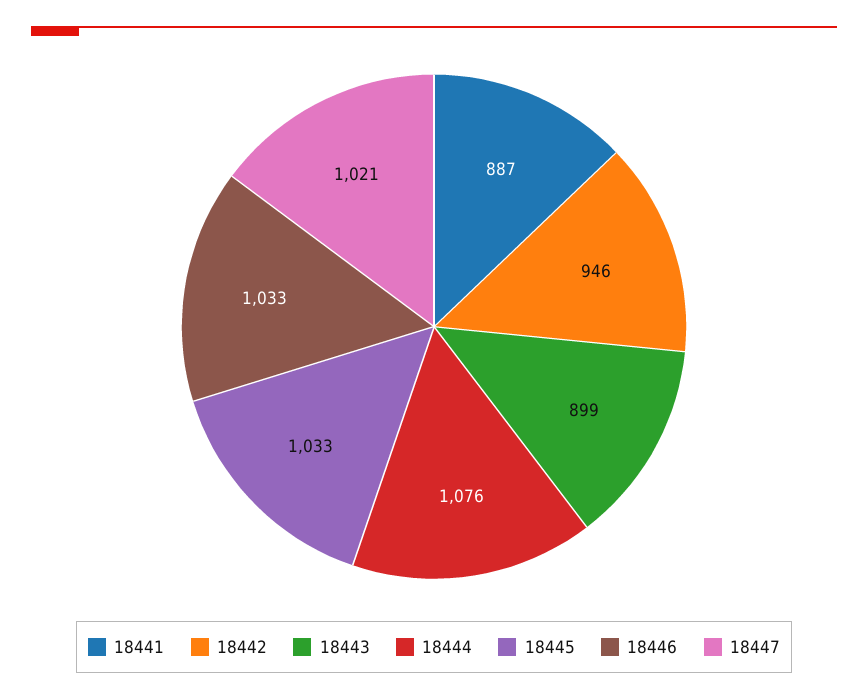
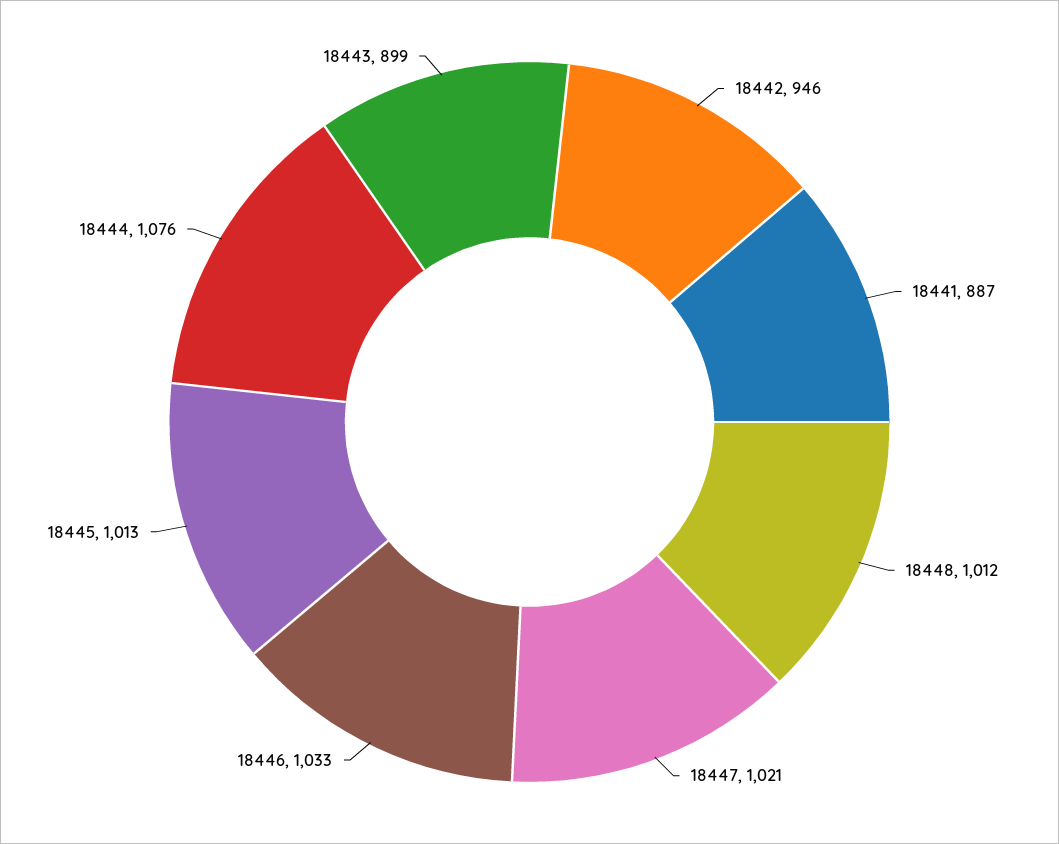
18445: 1033 -> 1013
18448: none -> 1012

